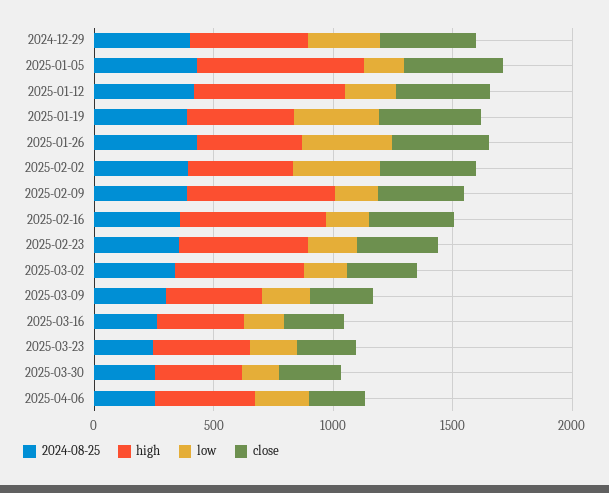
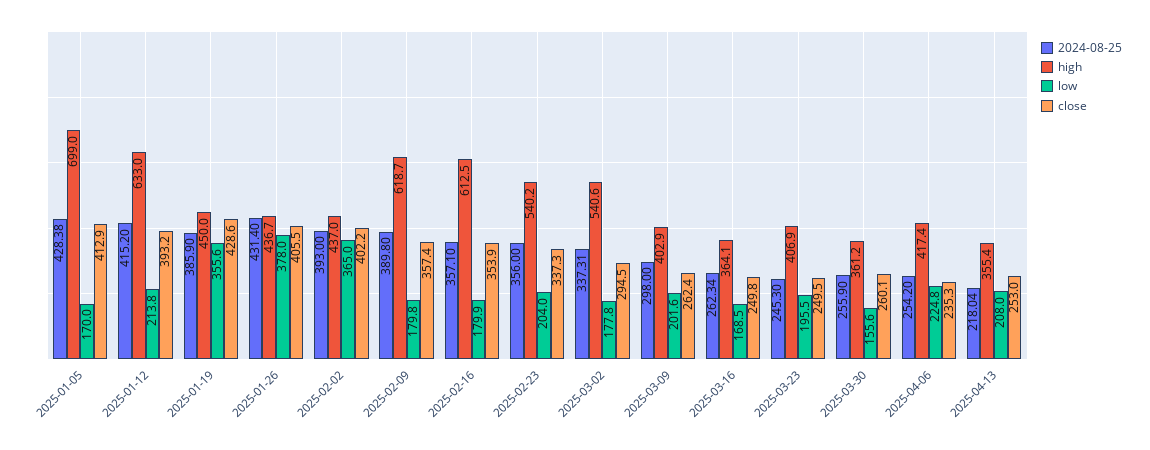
2024-08-25, 2024-12-29: 400 -> none
high, 2024-12-29: 500 -> none
low, 2024-12-29: 300 -> none
close, 2024-12-29: 400 -> none
2024-08-25, 2025-04-13: none -> 218.04
high, 2025-04-13: none -> 355.4
low, 2025-04-13: none -> 208
close, 2025-04-13: none -> 253

